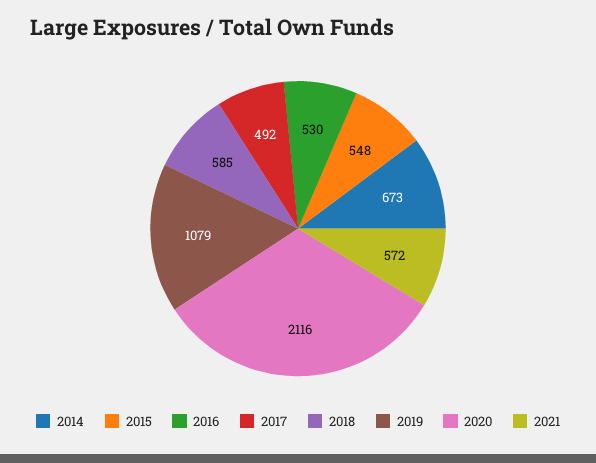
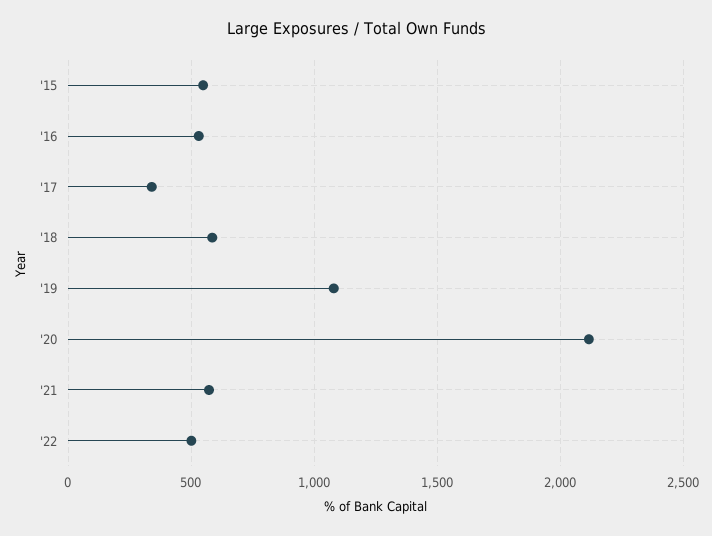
2014: 673 -> none
2017: 492 -> 350
'22: none -> 500

